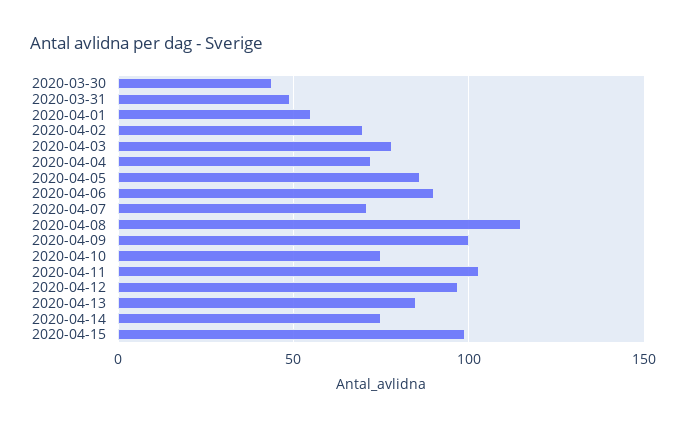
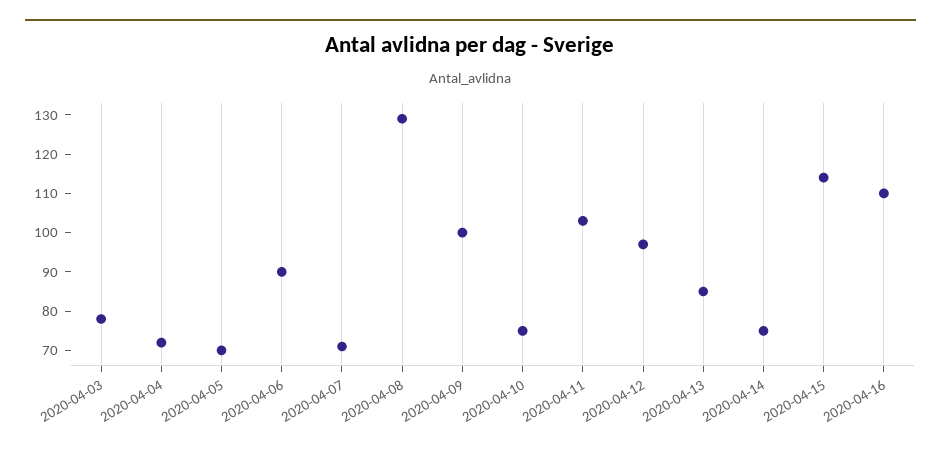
2020-03-30: 45 -> none
2020-03-31: 50 -> none
2020-04-01: 55 -> none
2020-04-02: 70 -> none
2020-04-05: 85 -> 70
2020-04-08: 115 -> 130
2020-04-15: 100 -> 115
2020-04-16: none -> 110

